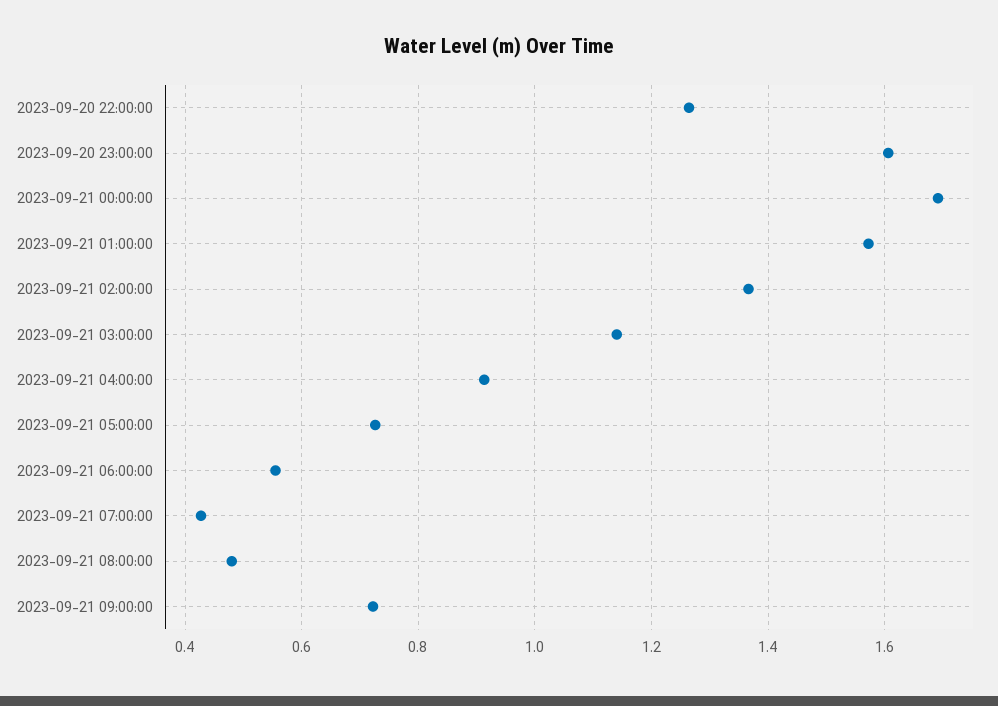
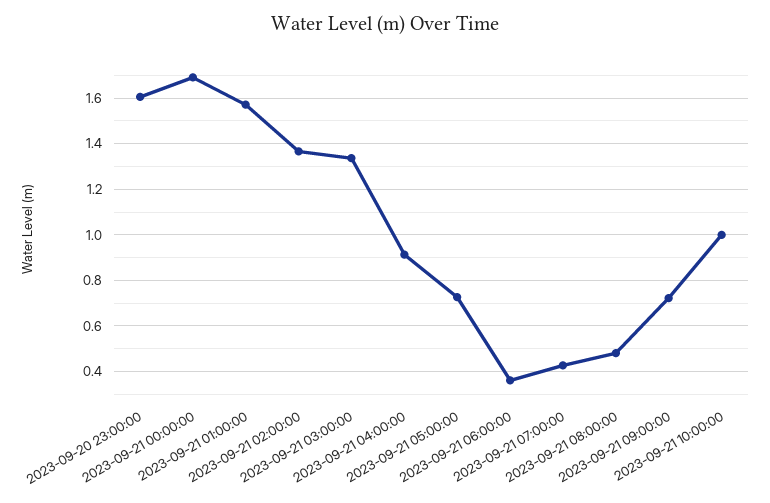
2023-09-20 22:00:00: 1.26 -> none
2023-09-21 03:00:00: 1.14 -> 1.35
2023-09-21 06:00:00: 0.56 -> 0.35
2023-09-21 10:00:00: none -> 1

